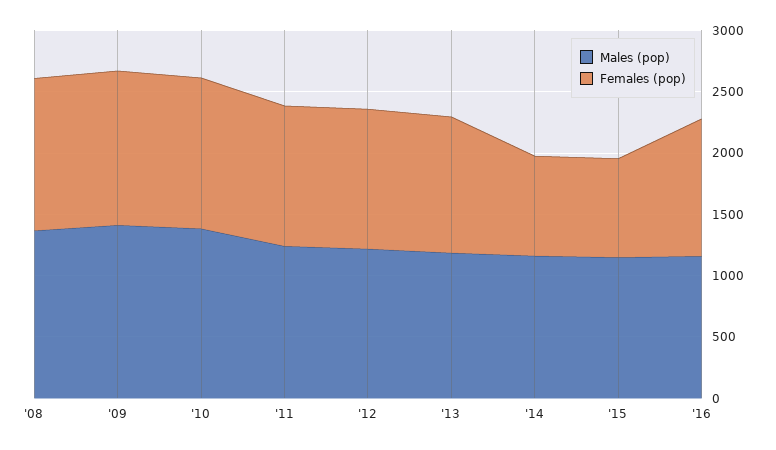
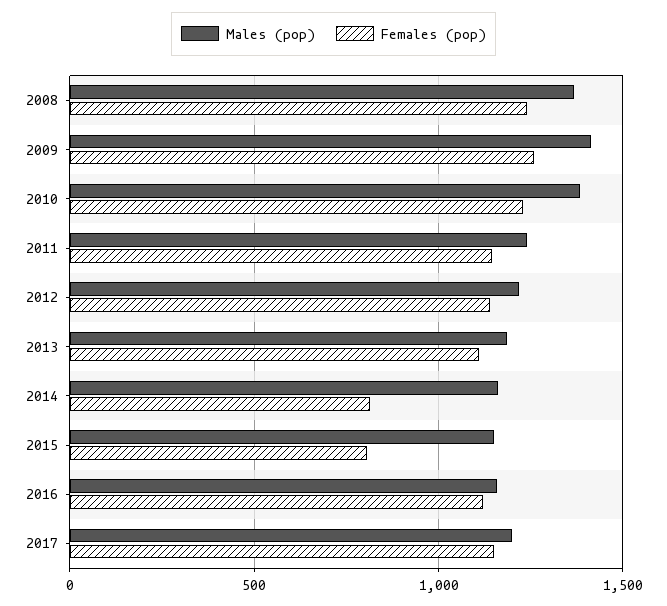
Males (pop), 2017: none -> 1200
Females (pop), 2017: none -> 1150

